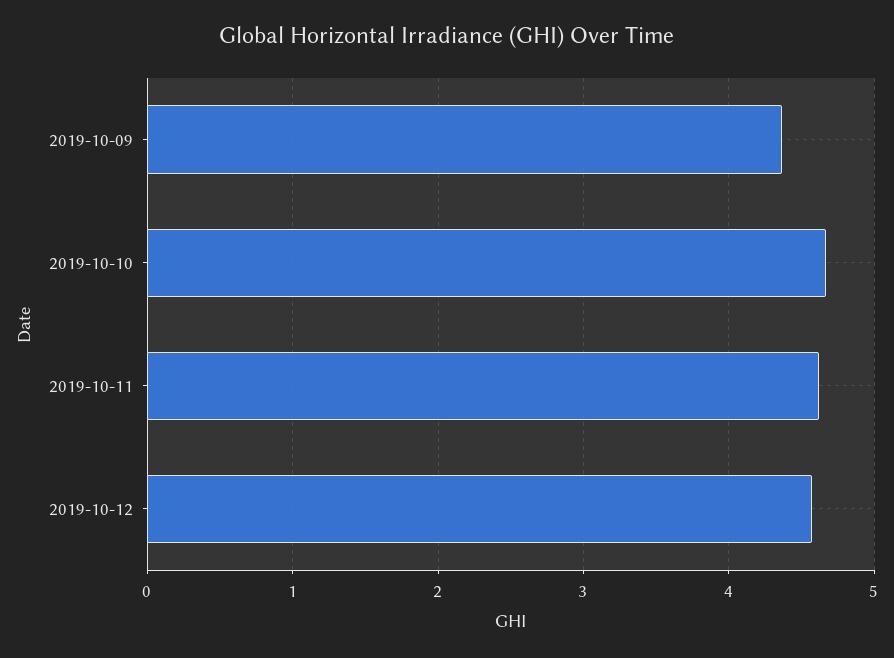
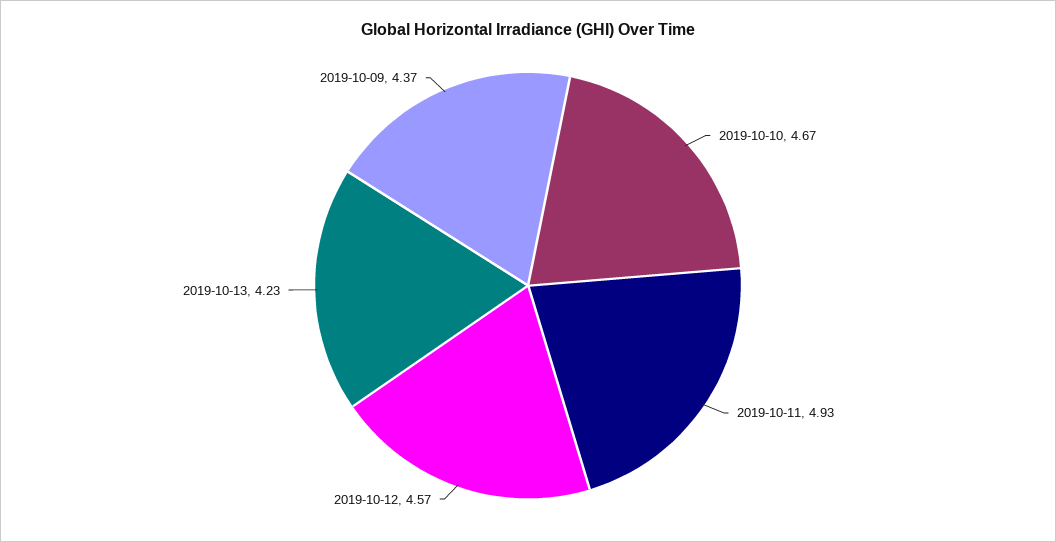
2019-10-11: 4.6 -> 4.93
2019-10-13: none -> 4.23

